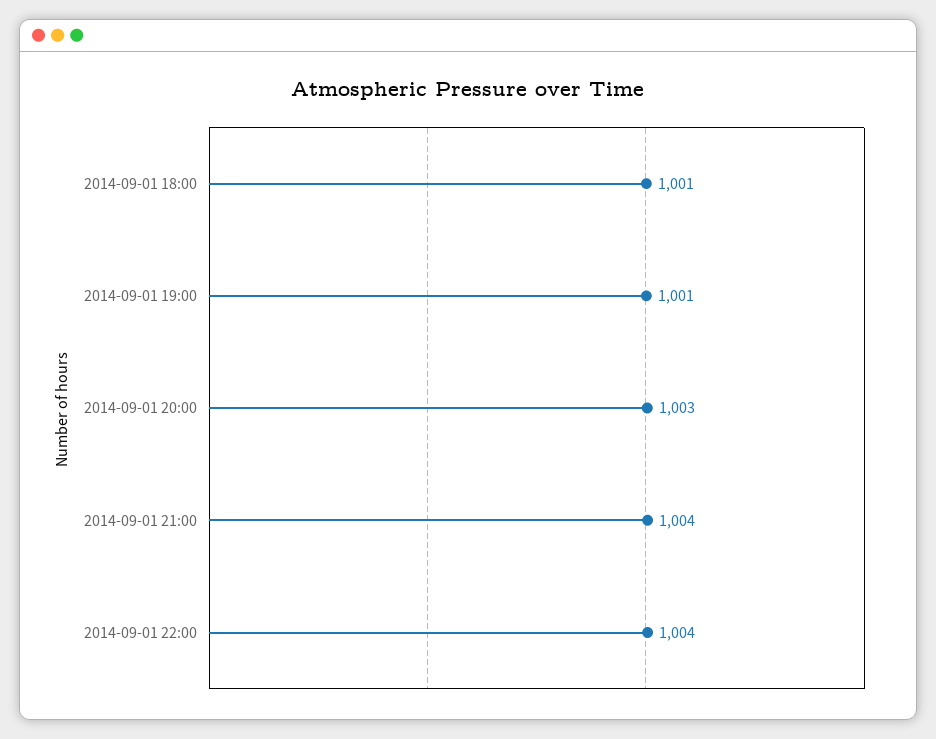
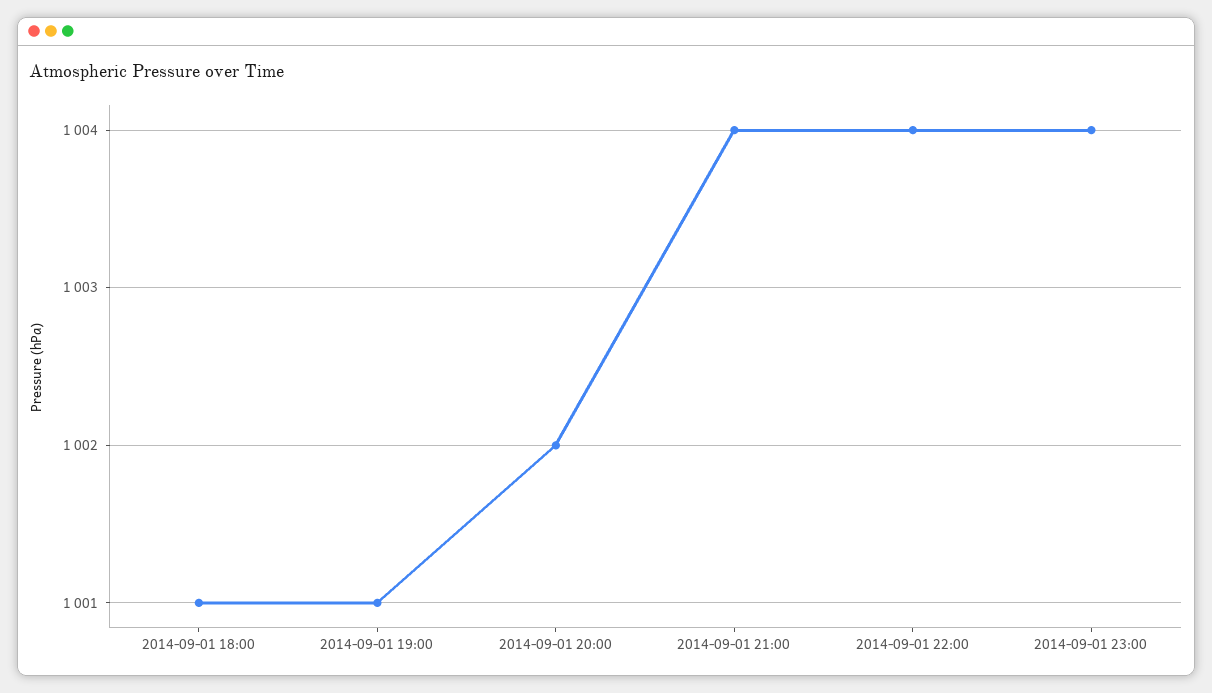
2014-09-01 20:00: 1003 -> 1002
2014-09-01 23:00: none -> 1004

